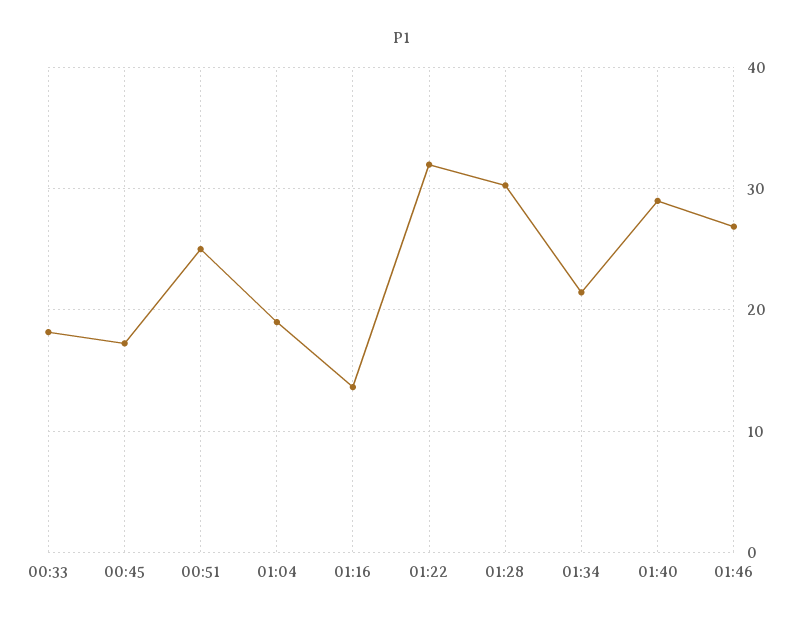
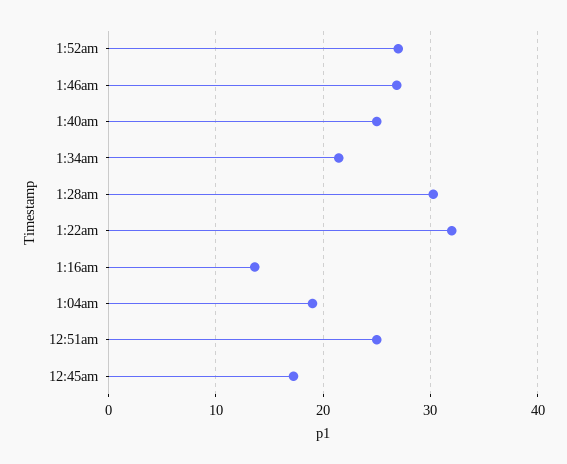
00:33: 18 -> none
01:40: 29 -> 25
1:52am: none -> 27

